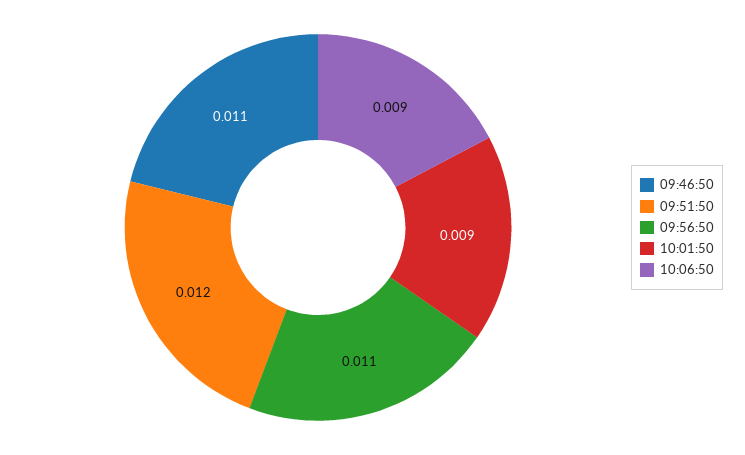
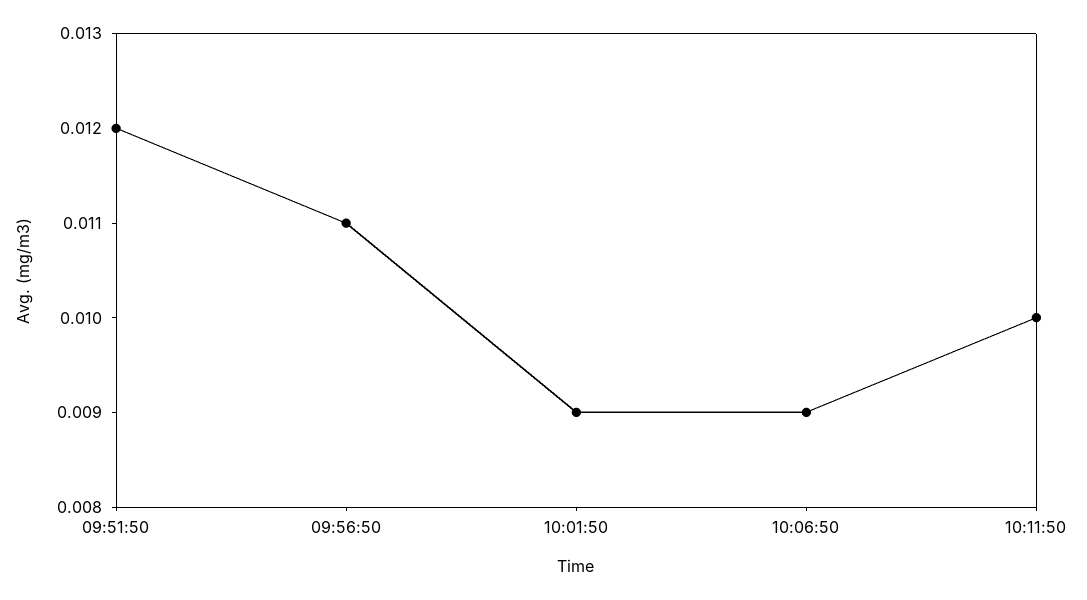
09:46:50: 0.011 -> none
10:11:50: none -> 0.01

